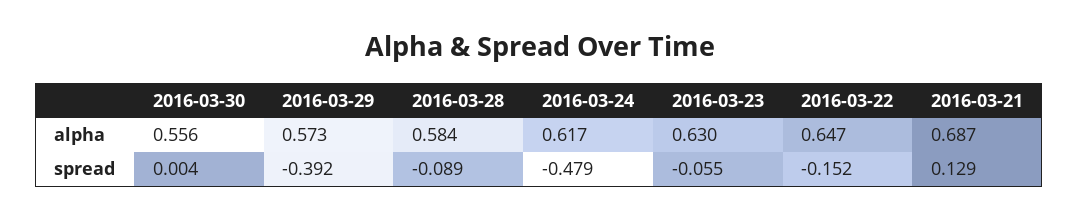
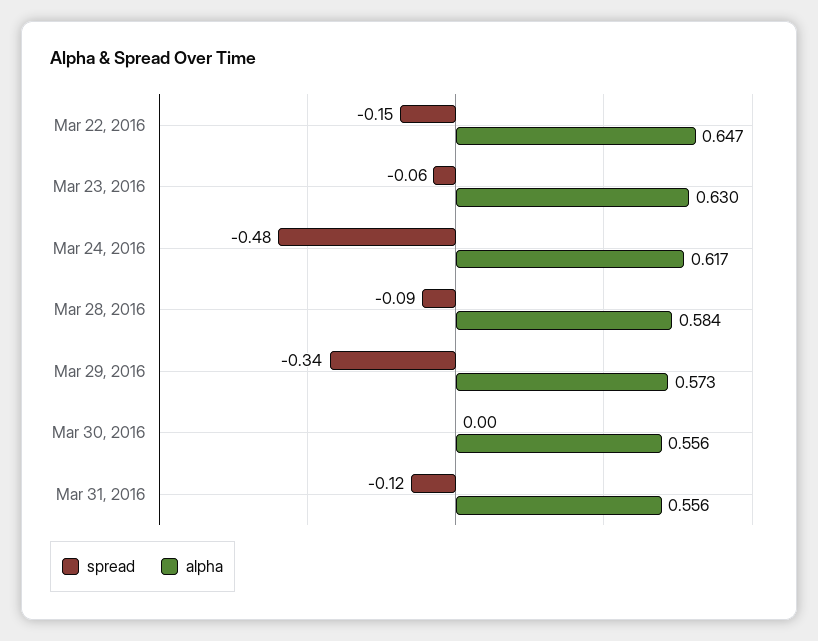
alpha, 2016-03-21: 0.687 -> none
spread, 2016-03-29: -0.392 -> -0.34
spread, 2016-03-21: 0.129 -> none
spread, Mar 31, 2016: none -> -0.12
alpha, Mar 31, 2016: none -> 0.556

